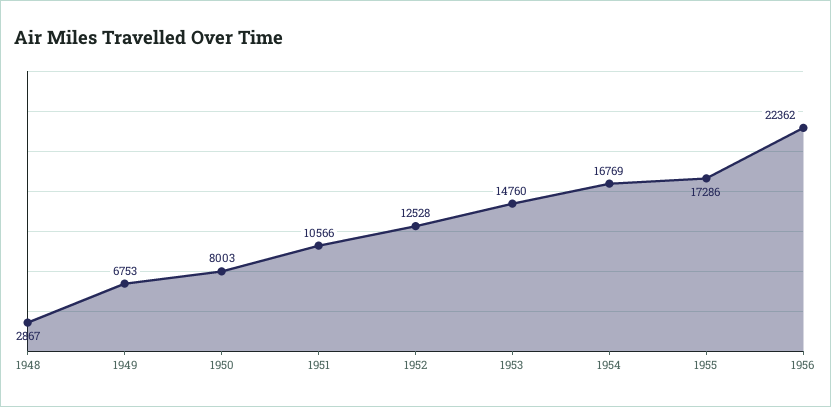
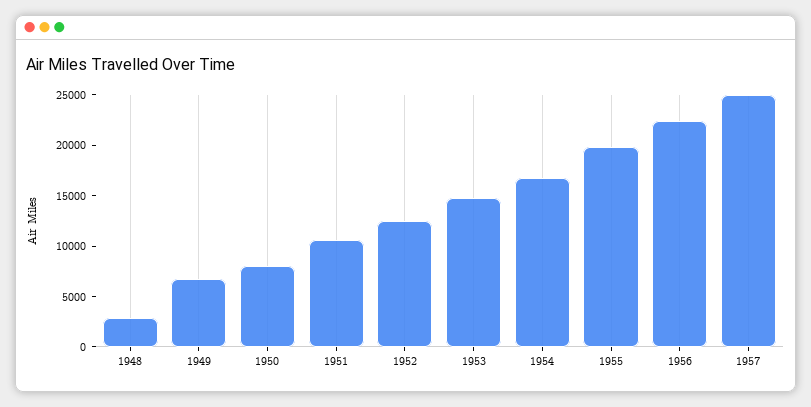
1955: 17286 -> 20000
1957: none -> 25000

